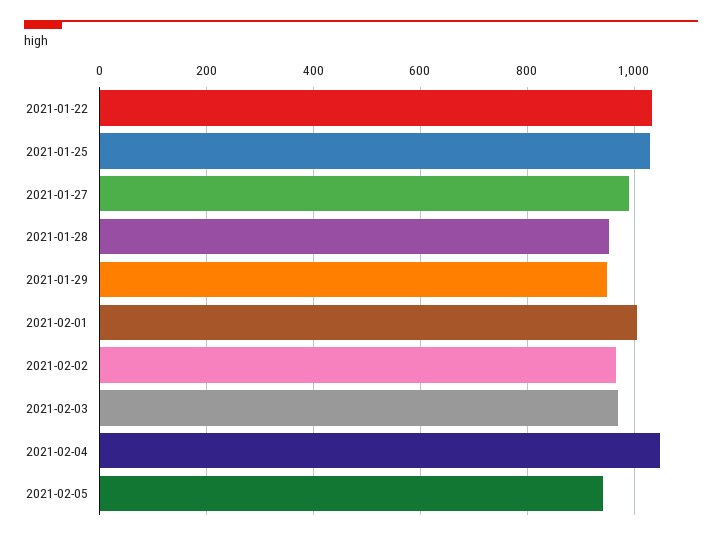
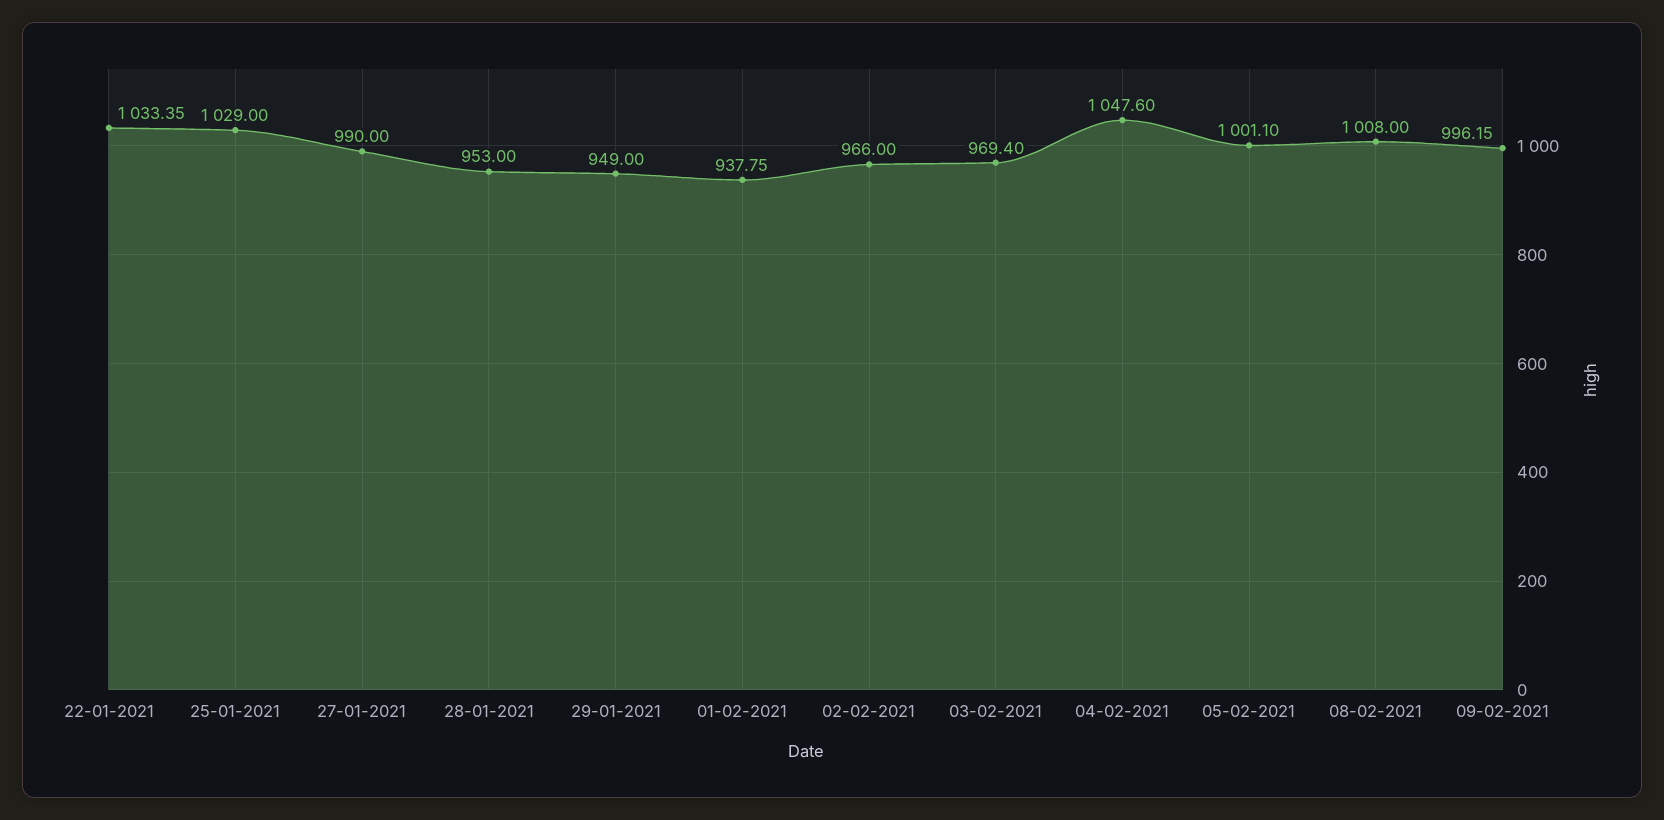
2021-02-01: 1000 -> 937.75
2021-02-05: 940 -> 1001.1
08-02-2021: none -> 1008
09-02-2021: none -> 996.15

